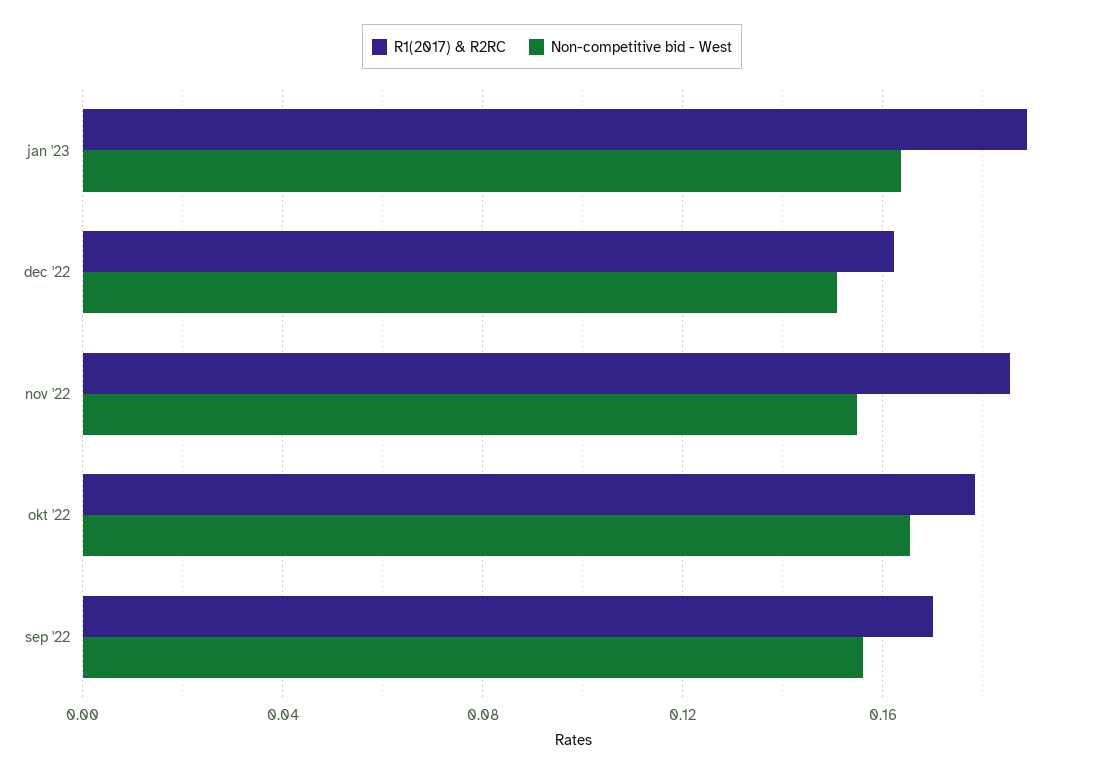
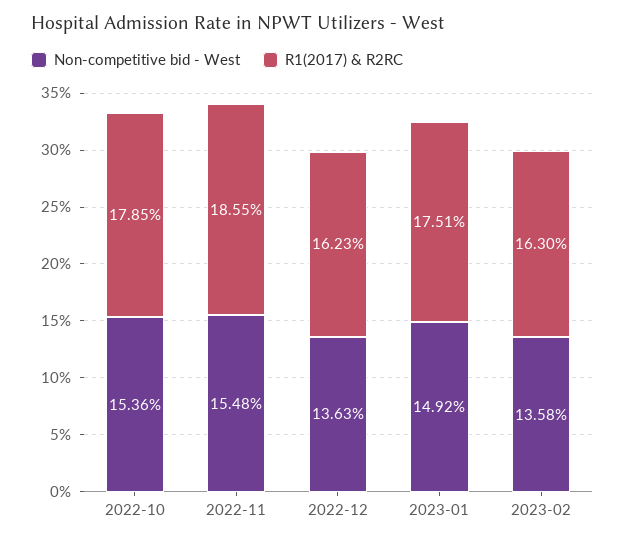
R1(2017) & R2RC, jan '23: 0.19 -> 0.1751
Non-competitive bid - West, jan '23: 0.165 -> 0.1492
Non-competitive bid - West, dec '22: 0.15 -> 0.1363
Non-competitive bid - West, okt '22: 0.165 -> 0.1536
R1(2017) & R2RC, sep '22: 0.17 -> none
Non-competitive bid - West, sep '22: 0.155 -> none
Non-competitive bid - West, 2023-02: none -> 0.1358
R1(2017) & R2RC, 2023-02: none -> 0.163

